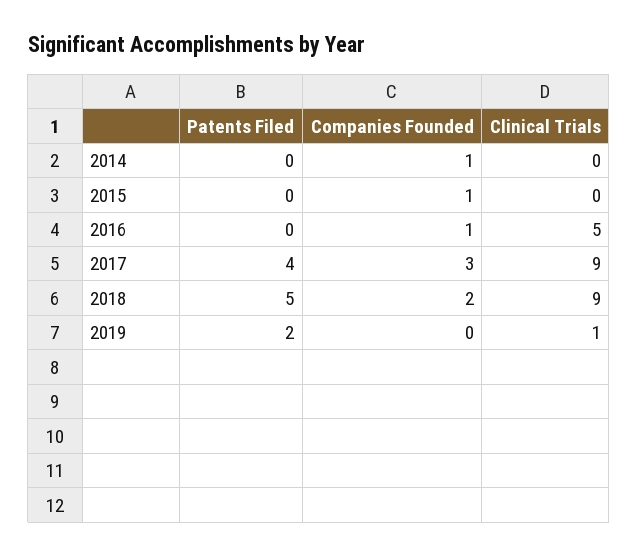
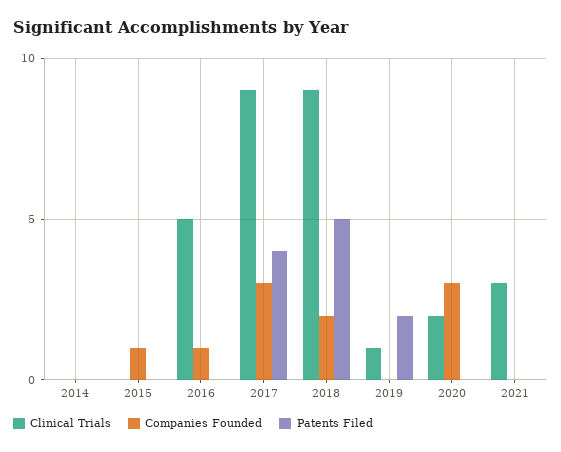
Companies Founded, 2014: 1 -> 0
Clinical Trials, 2020: none -> 2
Companies Founded, 2020: none -> 3
Patents Filed, 2020: none -> 0
Clinical Trials, 2021: none -> 3
Companies Founded, 2021: none -> 0
Patents Filed, 2021: none -> 0

